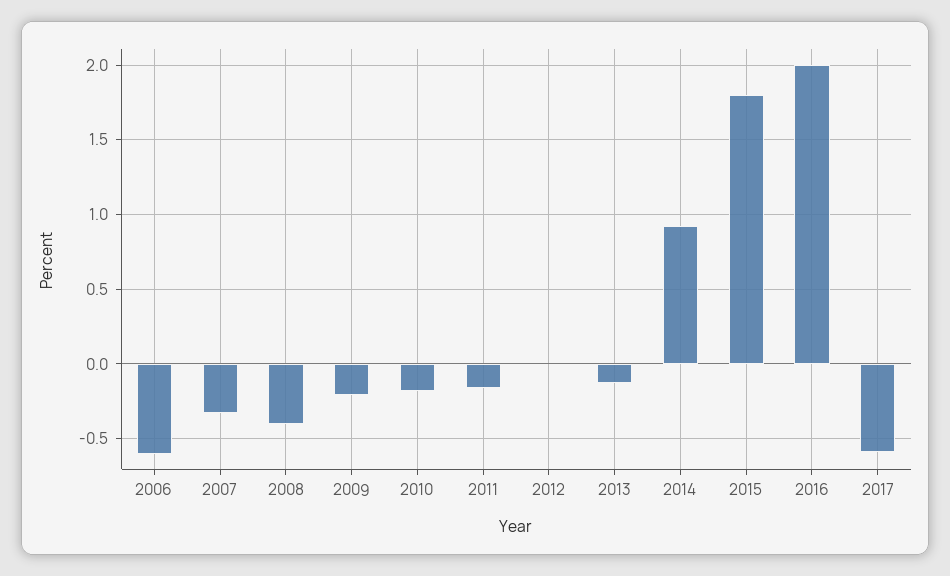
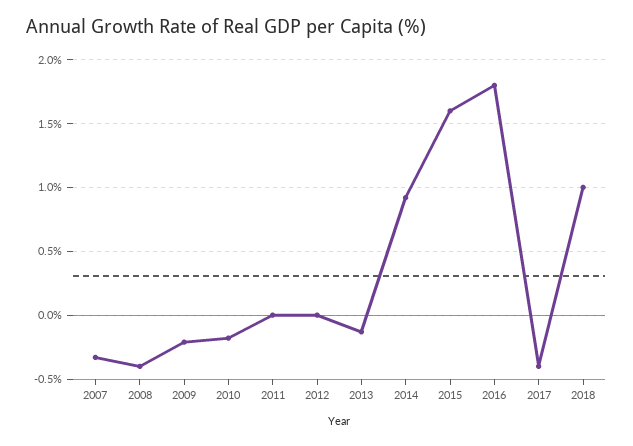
2006: -0.6 -> none
2011: -0.15 -> 0
2015: 1.8 -> 1.6
2016: 2 -> 1.8
2017: -0.6 -> -0.4
2018: none -> 1

